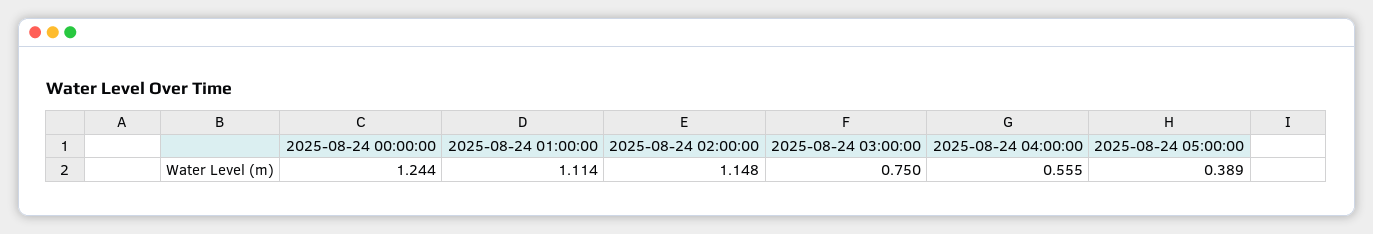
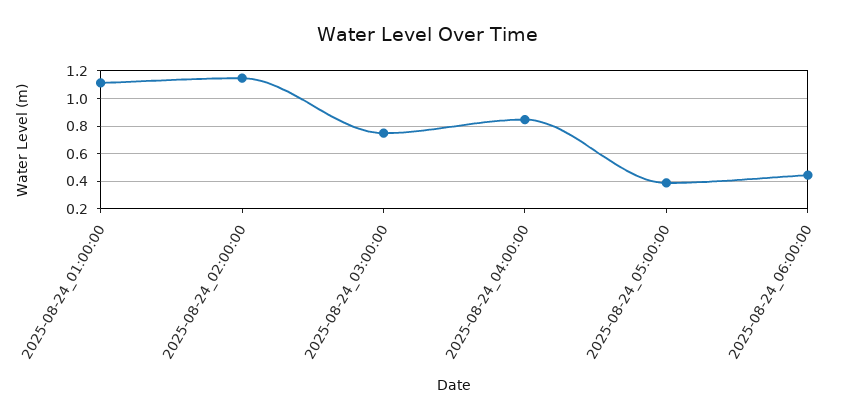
2025-08-24 00:00:00: 1.244 -> none
2025-08-24 04:00:00: 0.555 -> 0.85
2025-08-24_06:00:00: none -> 0.45

